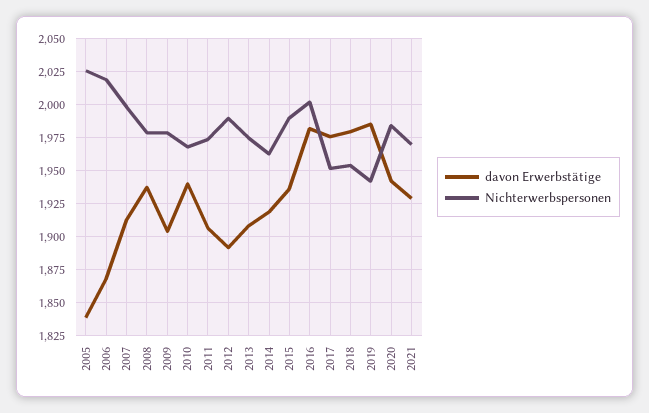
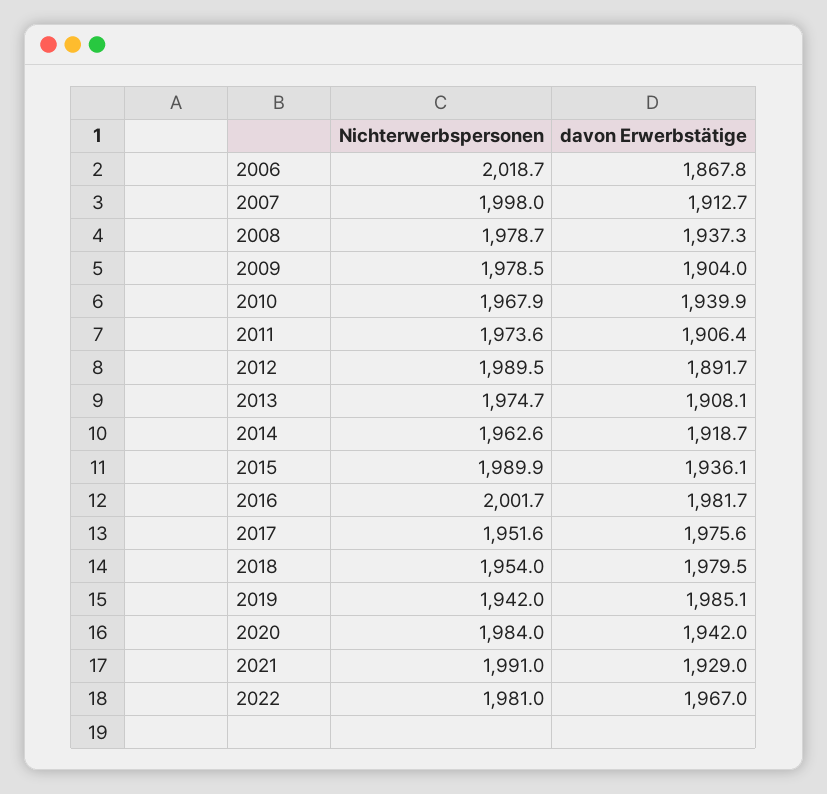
davon Erwerbstätige, 2005: 1840 -> none
Nichterwerbspersonen, 2005: 2025 -> none
Nichterwerbspersonen, 2021: 1970 -> 1991
Nichterwerbspersonen, 2022: none -> 1981
davon Erwerbstätige, 2022: none -> 1967

